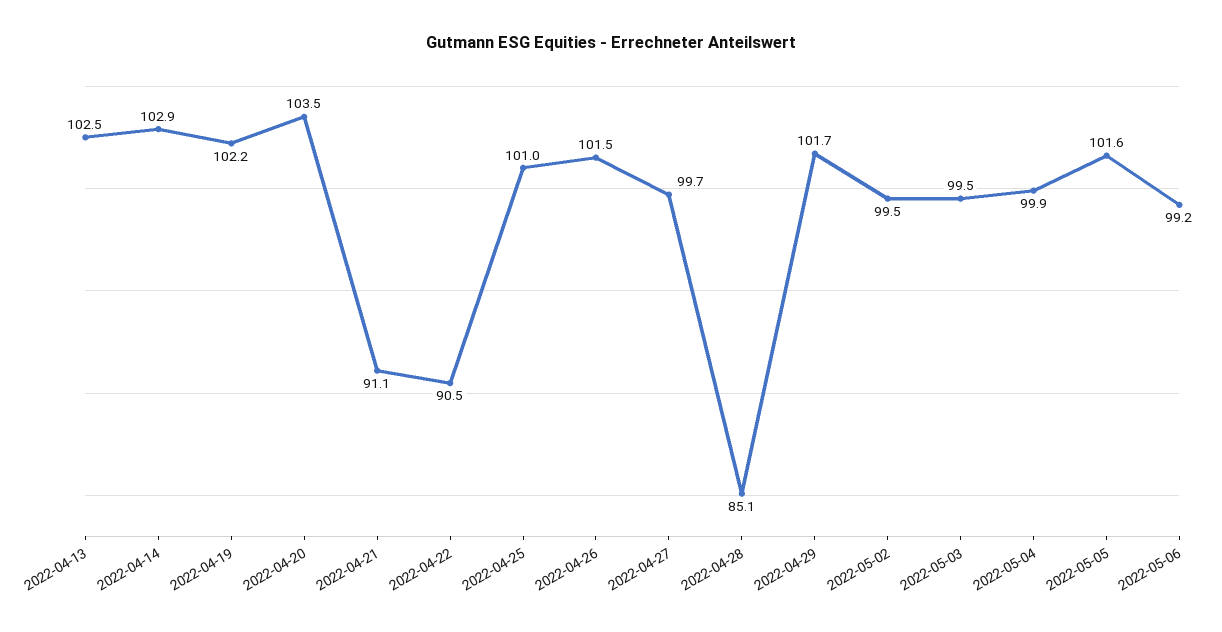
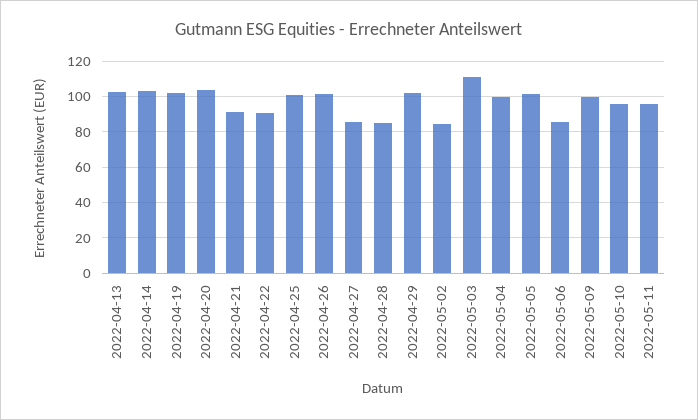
2022-04-27: 99.7 -> 85
2022-05-02: 99.5 -> 85
2022-05-03: 99.5 -> 110
2022-05-06: 99.2 -> 85
2022-05-09: none -> 100
2022-05-10: none -> 95
2022-05-11: none -> 95

